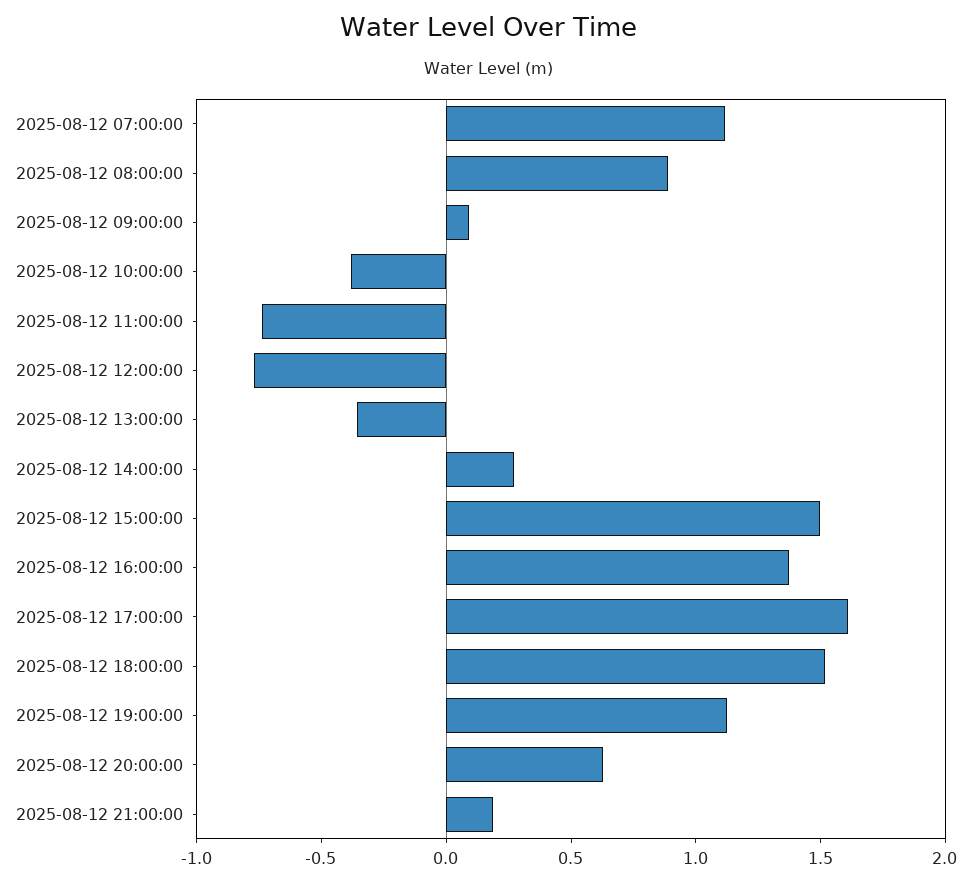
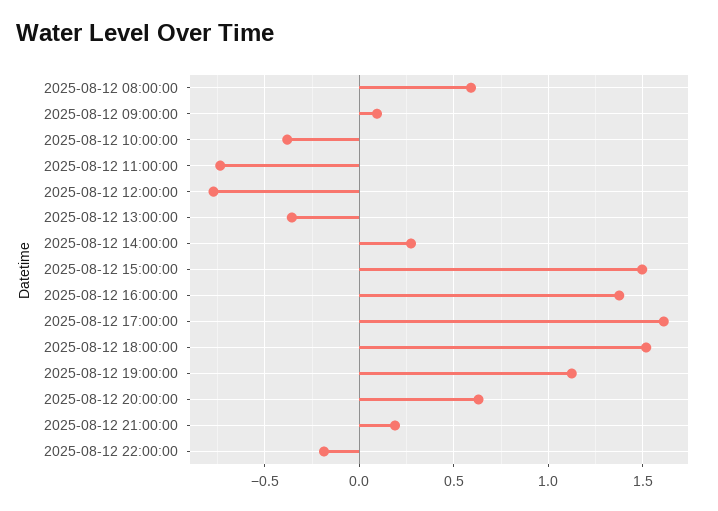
2025-08-12 07:00:00: 1.1 -> none
2025-08-12 08:00:00: 0.9 -> 0.6
2025-08-12 22:00:00: none -> -0.2

